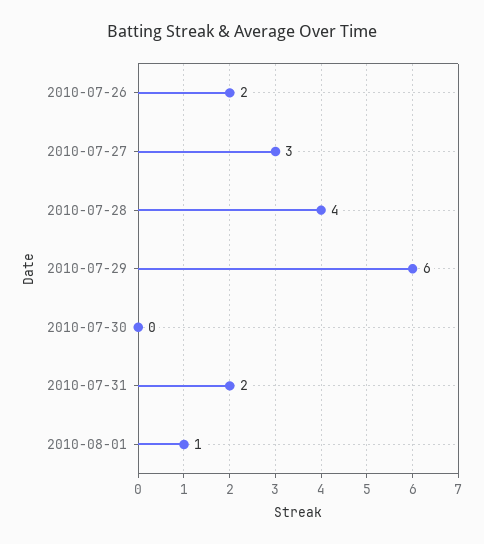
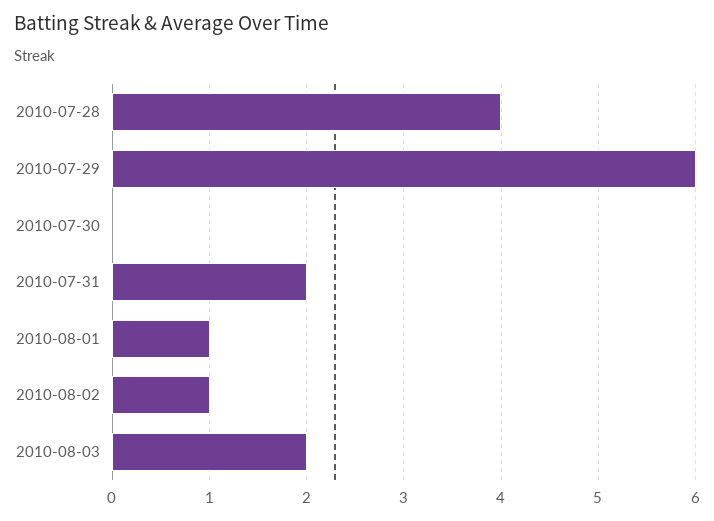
2010-07-26: 2 -> none
2010-07-27: 3 -> none
2010-08-02: none -> 1
2010-08-03: none -> 2

